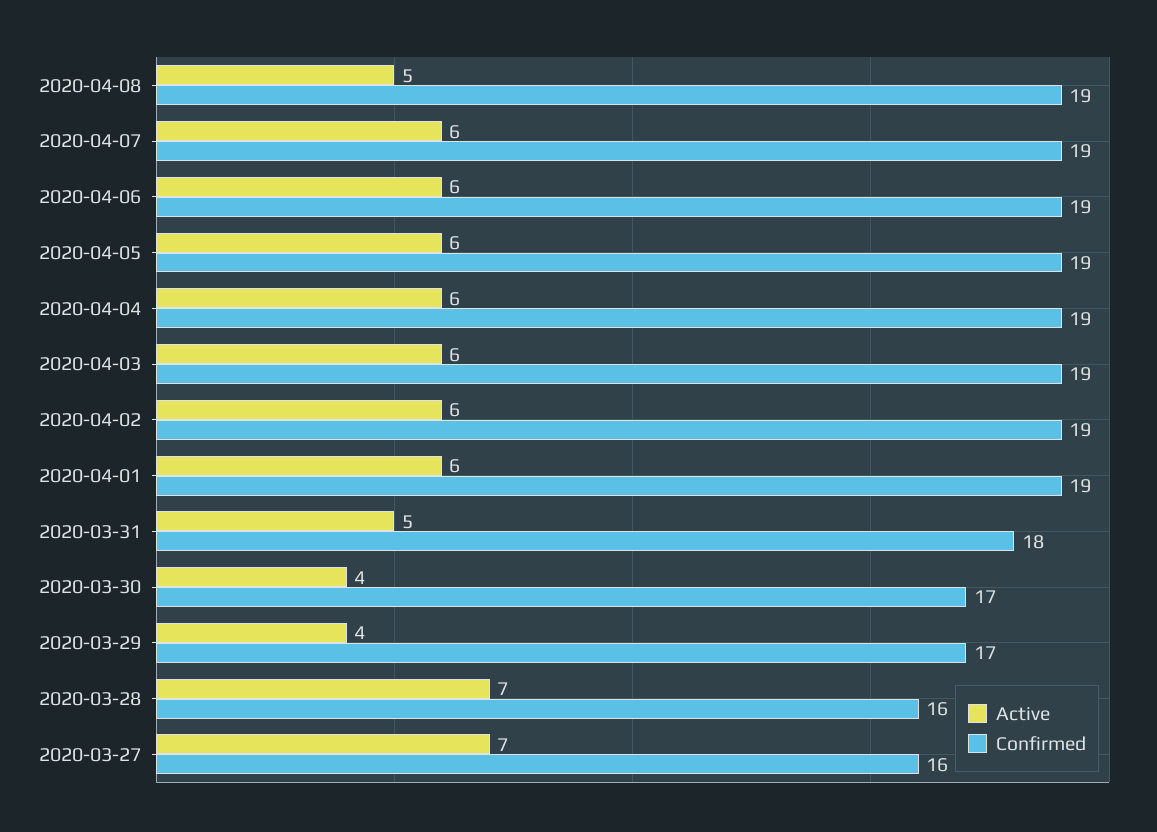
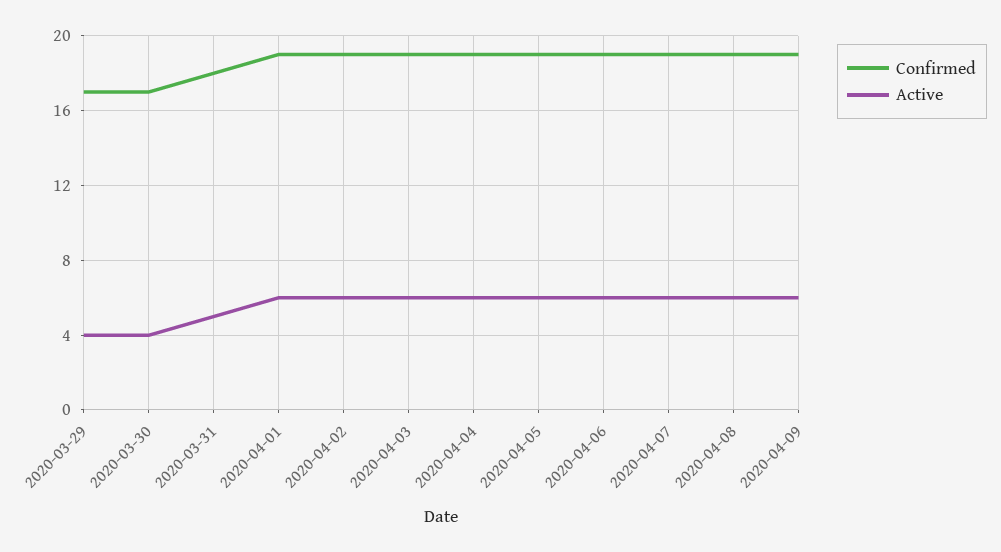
Active, 2020-04-08: 5 -> 6
Active, 2020-03-28: 7 -> none
Confirmed, 2020-03-28: 16 -> none
Active, 2020-03-27: 7 -> none
Confirmed, 2020-03-27: 16 -> none
Confirmed, 2020-04-09: none -> 19
Active, 2020-04-09: none -> 6

